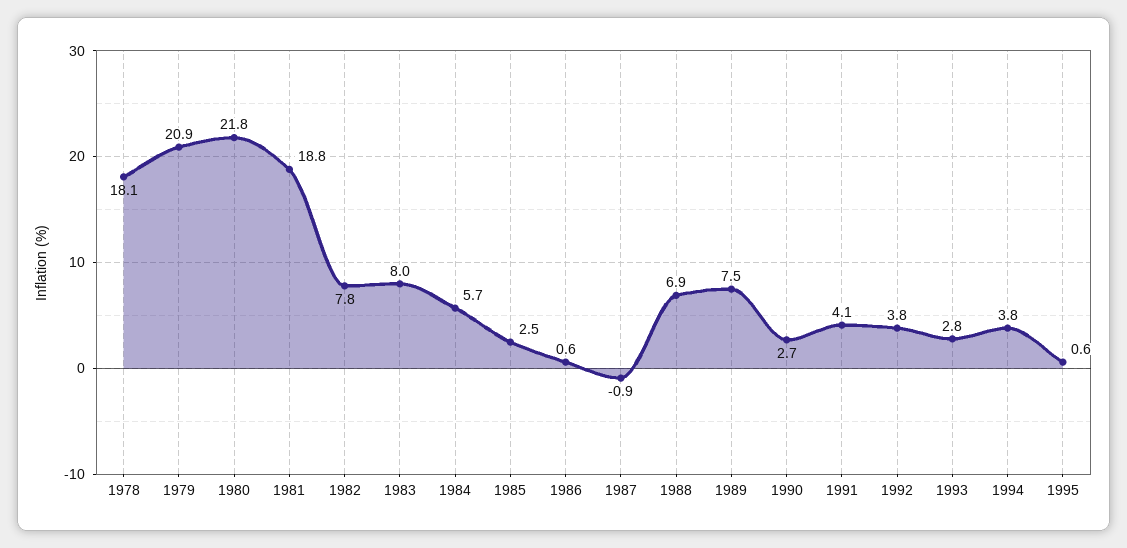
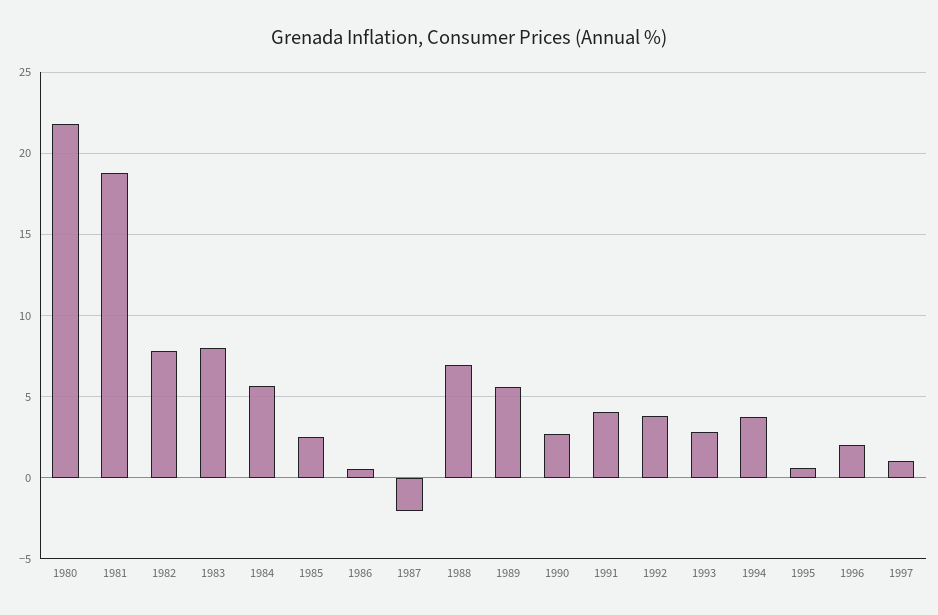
1978: 18.1 -> none
1979: 20.9 -> none
1987: -0.9 -> -2
1989: 7.5 -> 5.5
1996: none -> 2
1997: none -> 1

